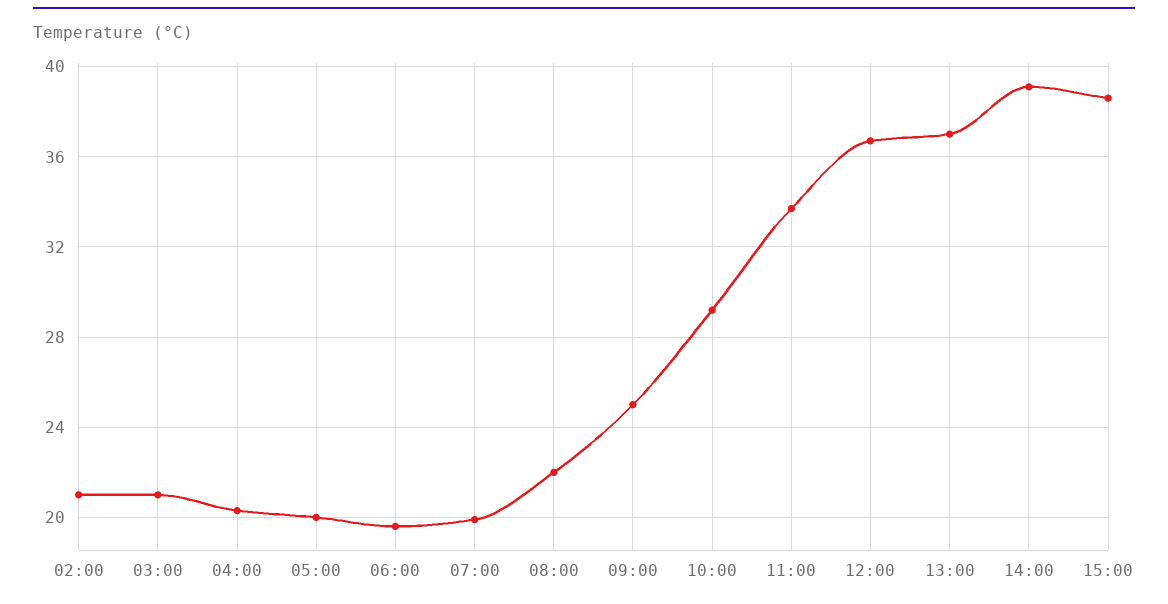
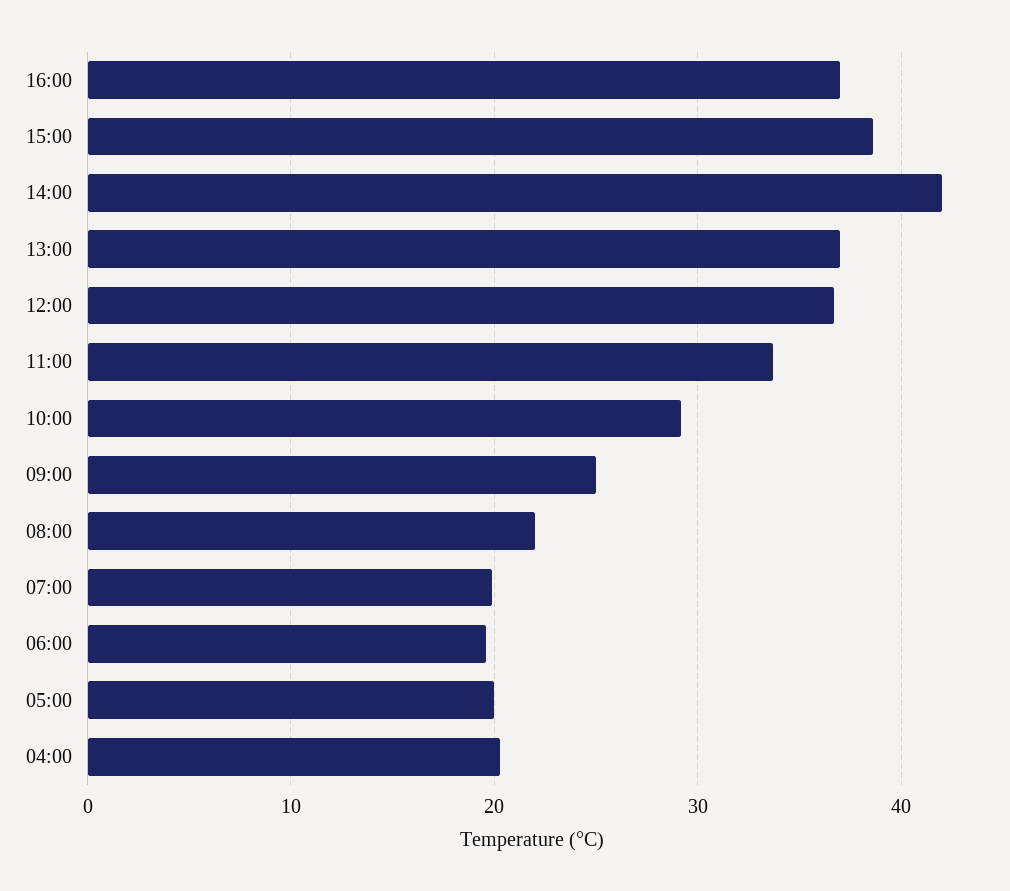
02:00: 21 -> none
03:00: 21 -> none
14:00: 39 -> 42
16:00: none -> 37

